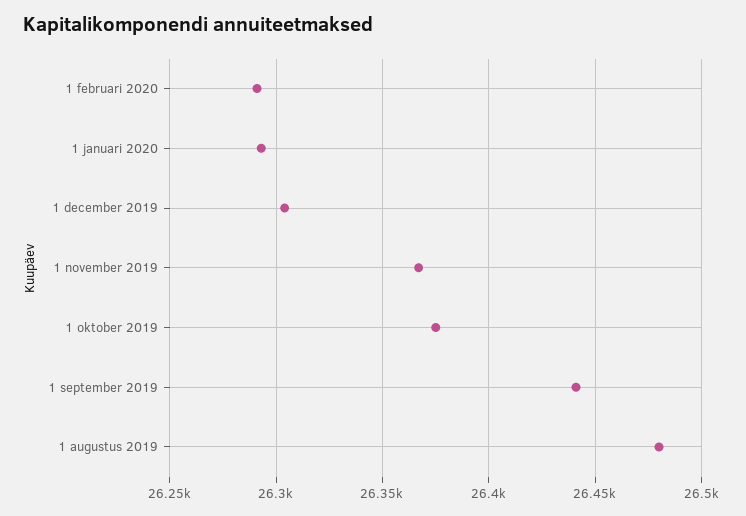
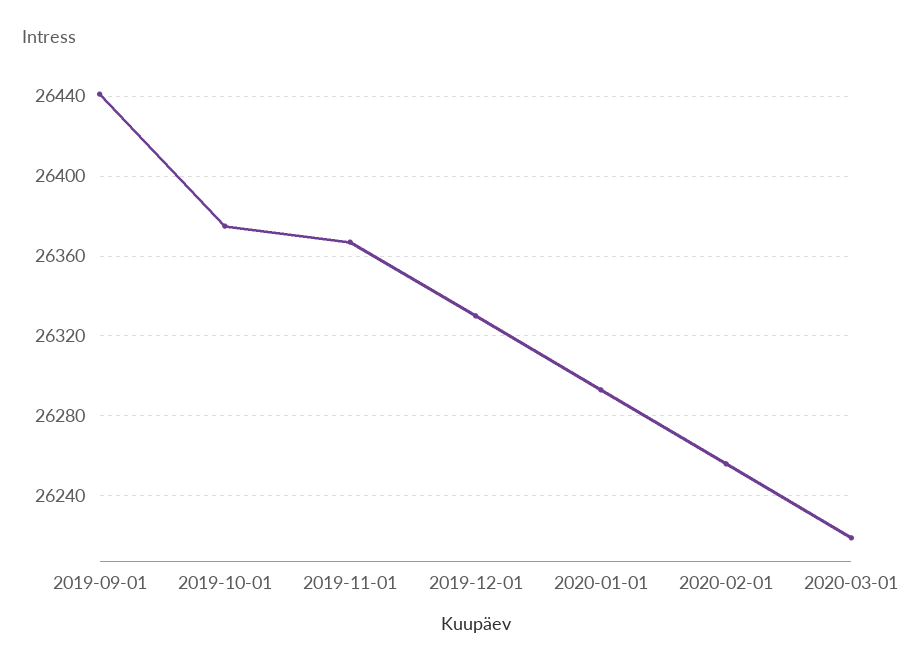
1 februari 2020: 26290 -> 26255
1 december 2019: 26305 -> 26330
1 augustus 2019: 26480 -> none
2020-03-01: none -> 26220

